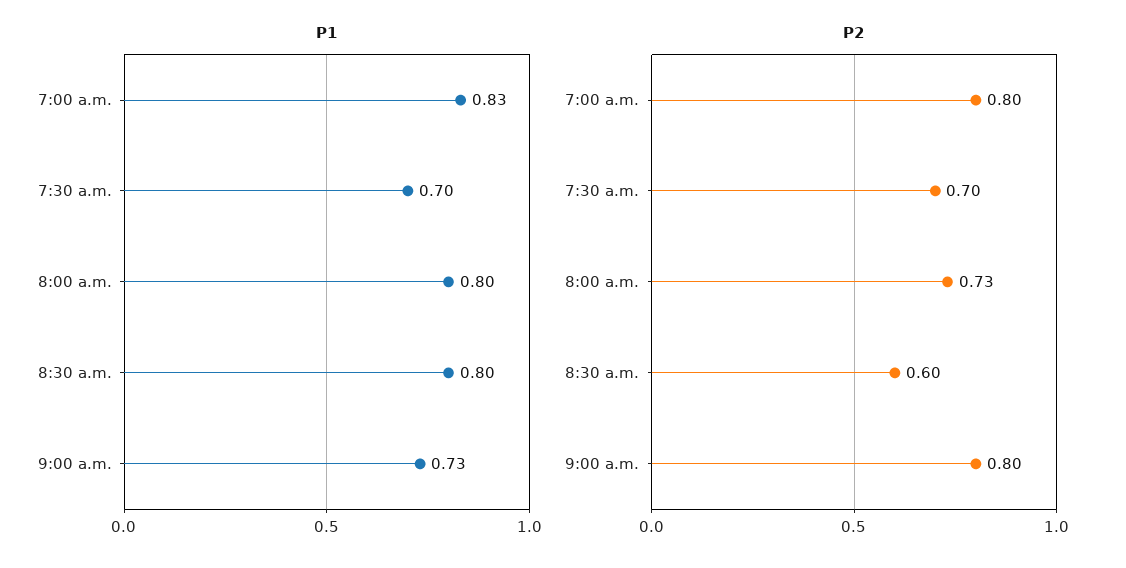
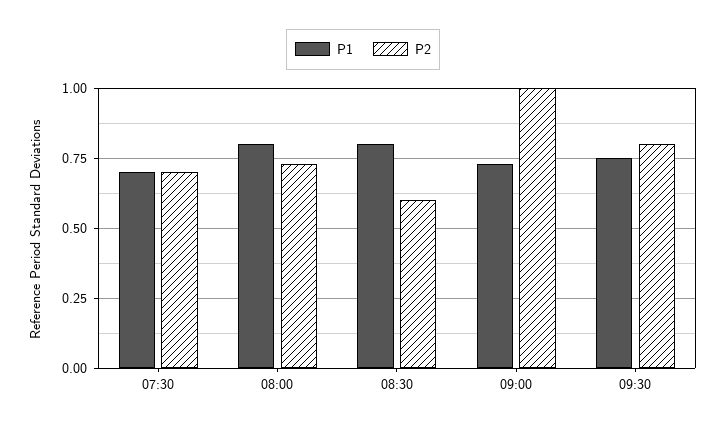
P1, 7:00 a.m.: 0.83 -> none
P2, 7:00 a.m.: 0.8 -> none
P2, 9:00 a.m.: 0.8 -> 1
P1, 09:30: none -> 0.75
P2, 09:30: none -> 0.8

